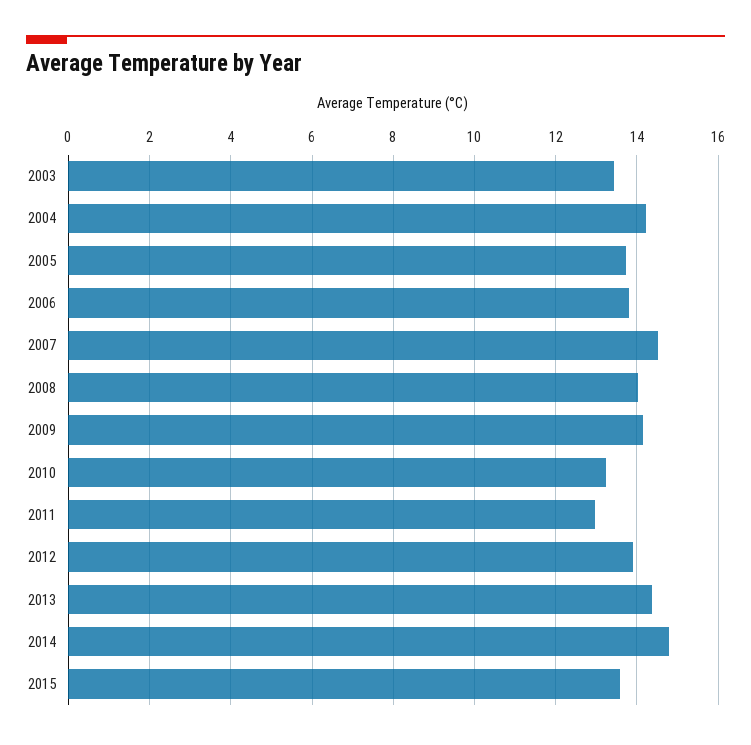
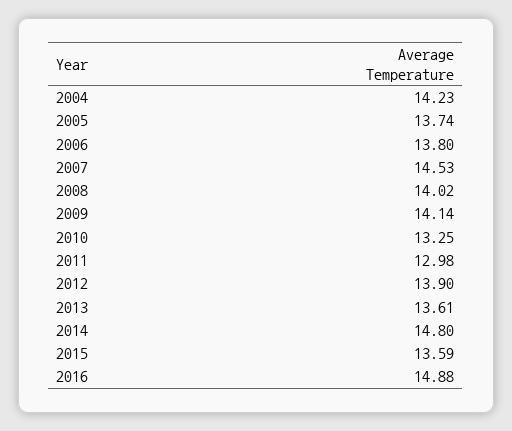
2003: 13.4 -> none
2013: 14.4 -> 13.61
2016: none -> 14.88

